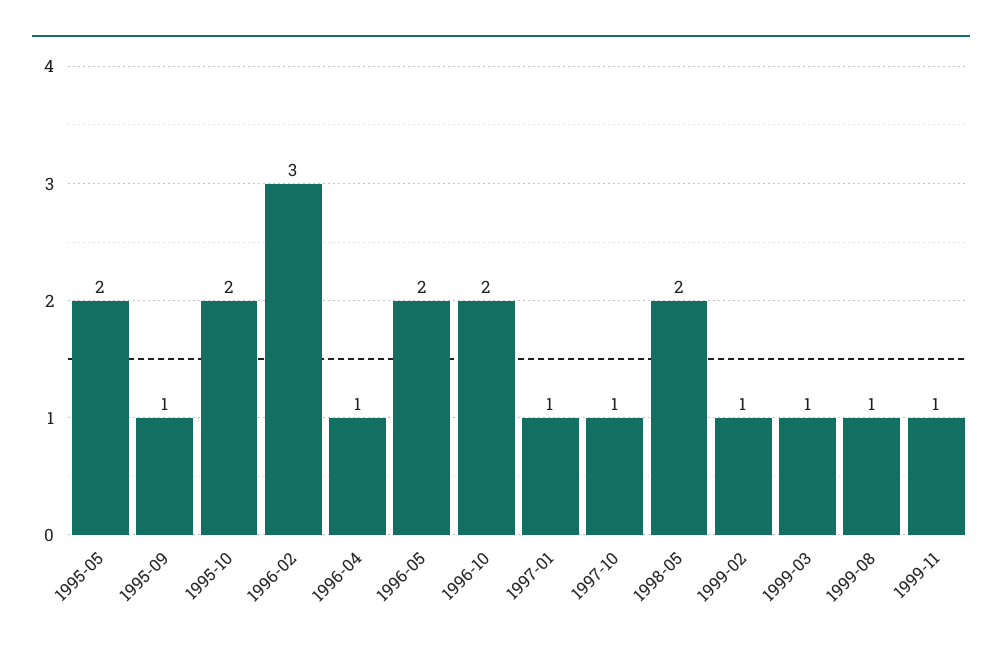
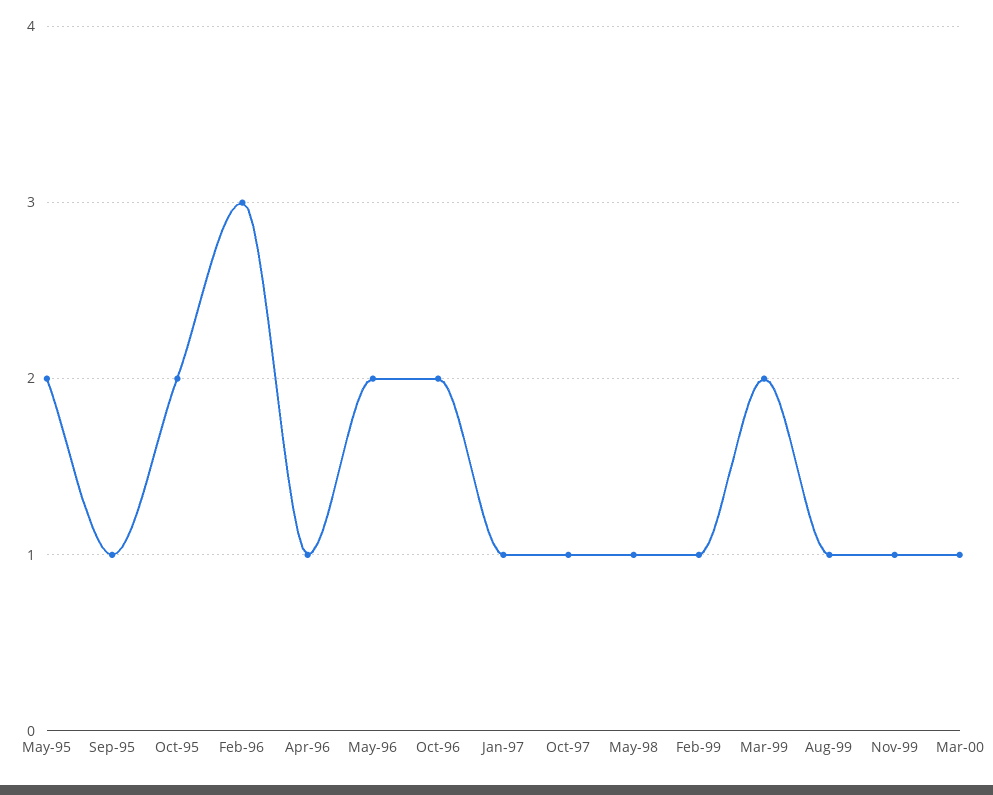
1998-05: 2 -> 1
1999-03: 1 -> 2
Mar-00: none -> 1

